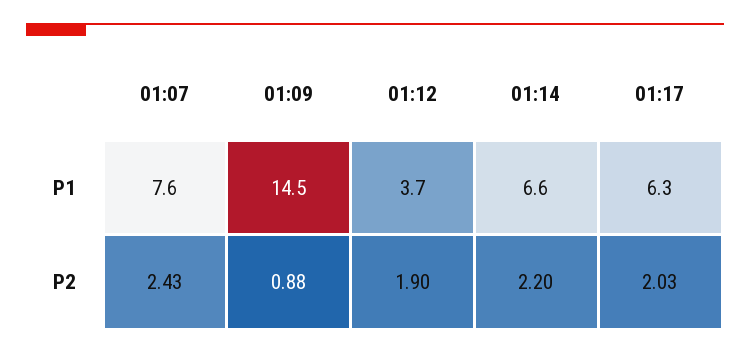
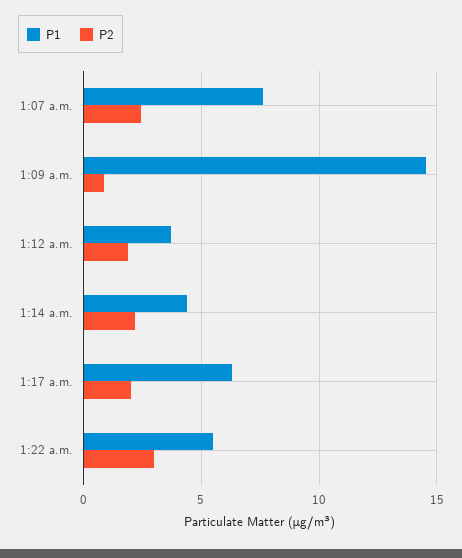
P1, 01:14: 6.6 -> 4.5
P1, 1:22 a.m.: none -> 5.5
P2, 1:22 a.m.: none -> 3

